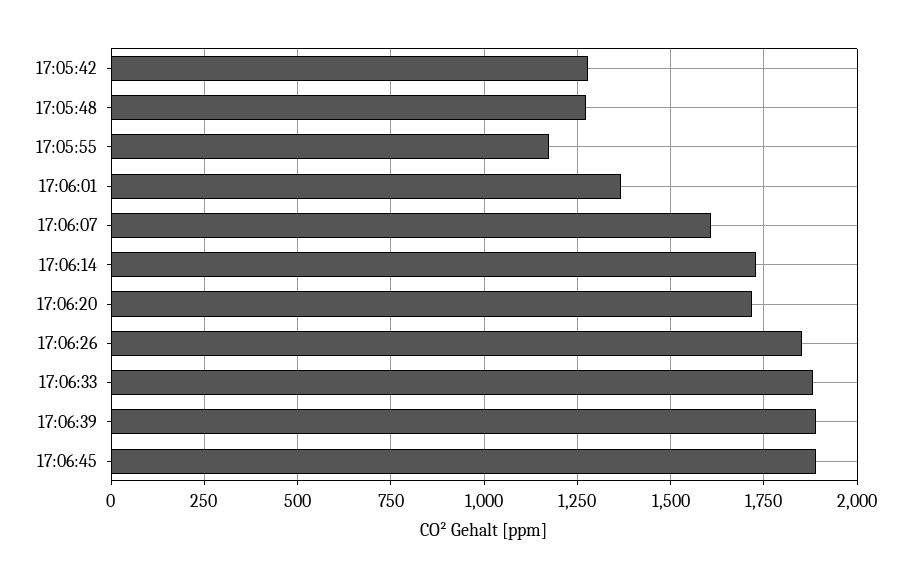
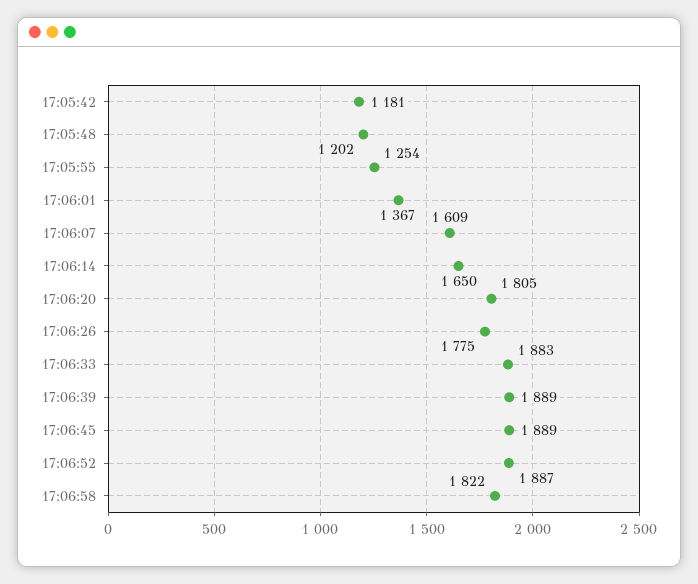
17:05:42: 1275 -> 1181
17:05:48: 1275 -> 1202
17:05:55: 1175 -> 1254
17:06:14: 1725 -> 1650
17:06:20: 1725 -> 1805
17:06:26: 1850 -> 1775
17:06:52: none -> 1887
17:06:58: none -> 1822

